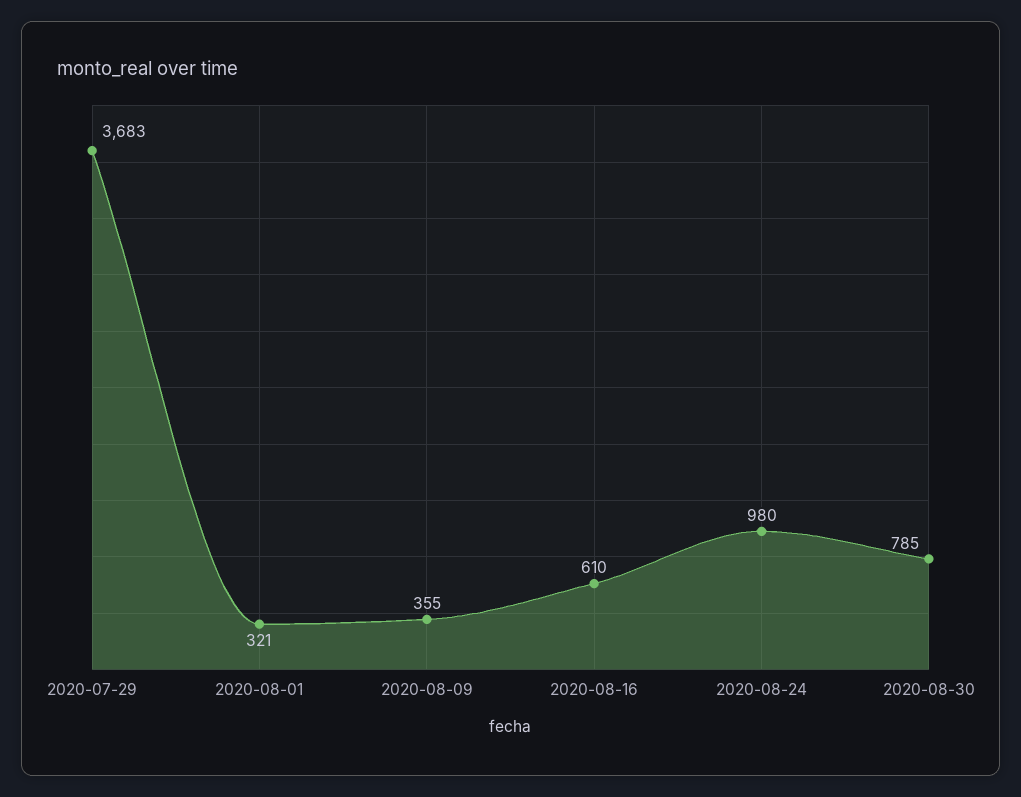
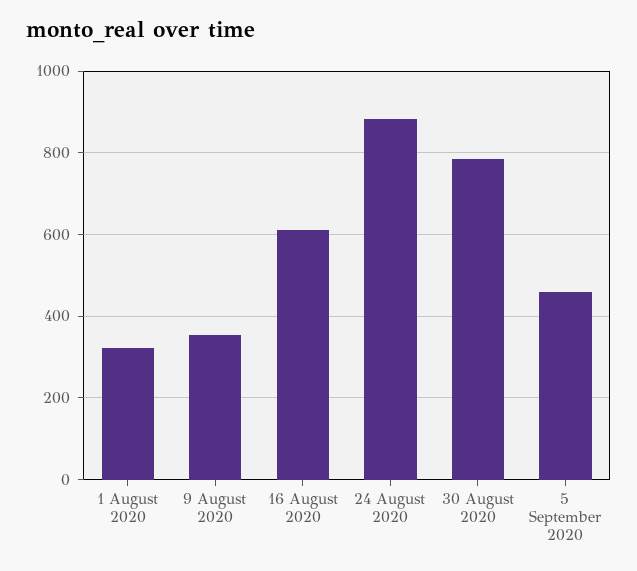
2020-07-29: 3683 -> none
2020-08-24: 980 -> 880
5 September 2020: none -> 460

